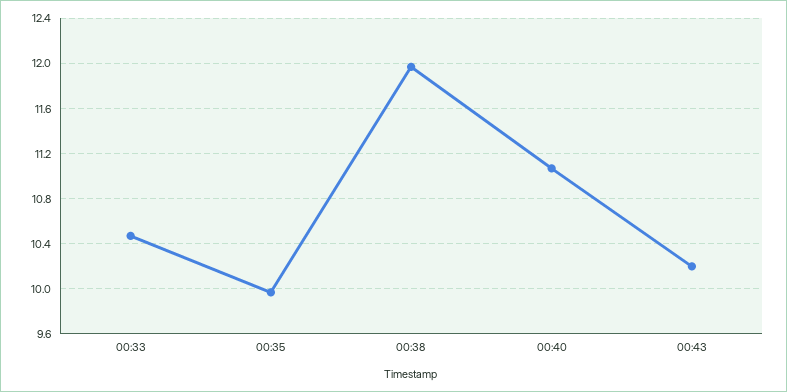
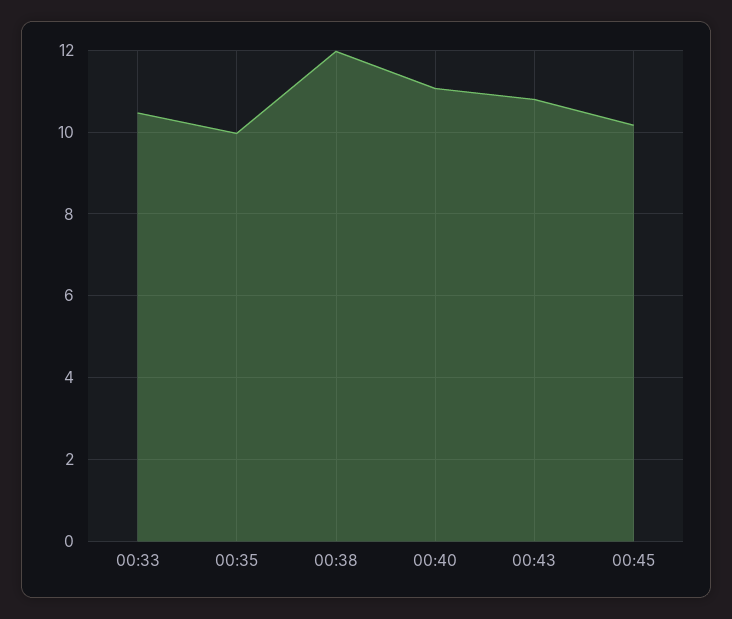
00:43: 10.2 -> 10.8
00:45: none -> 10.2

